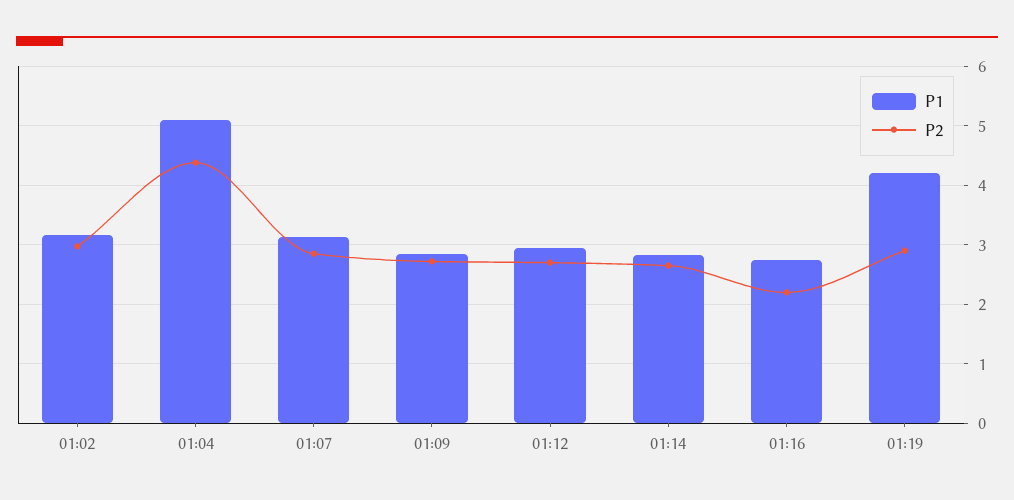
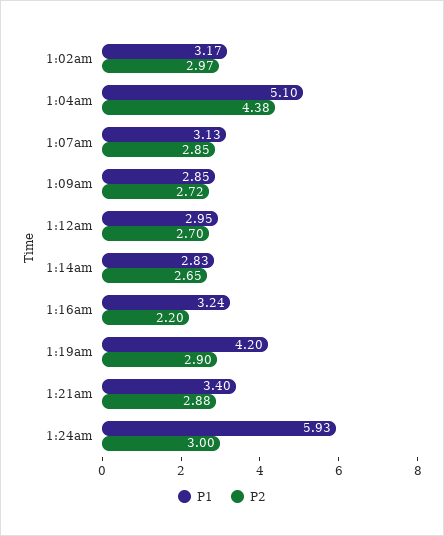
P1, 01:16: 2.8 -> 3.24
P1, 1:21am: none -> 3.4
P2, 1:21am: none -> 2.88
P1, 1:24am: none -> 5.93
P2, 1:24am: none -> 3

